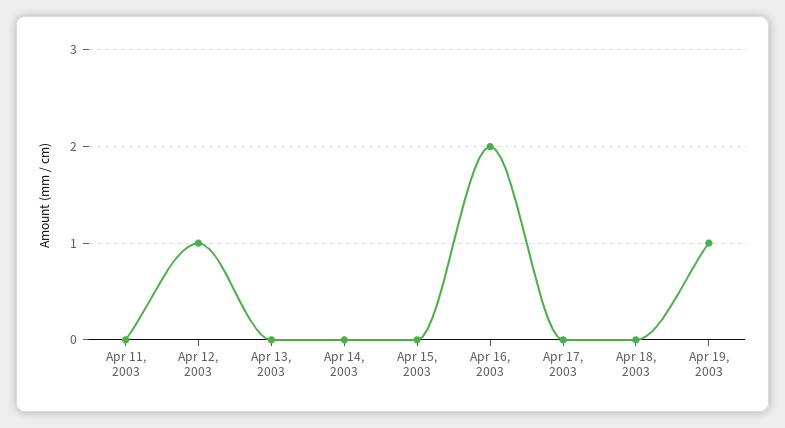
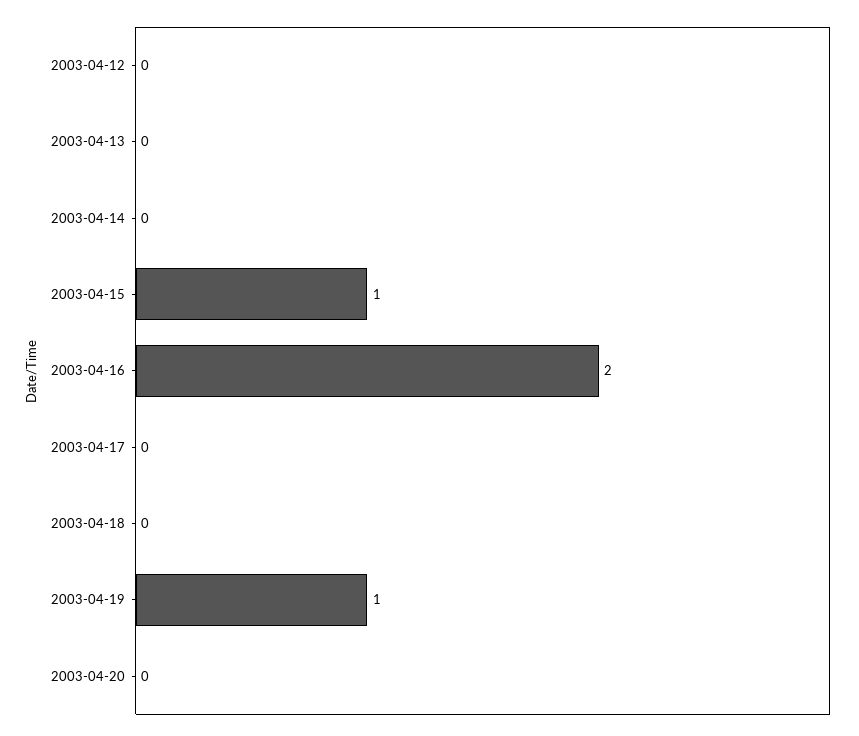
Apr 11, 2003: 0 -> none
Apr 12, 2003: 1 -> 0
Apr 15, 2003: 0 -> 1
2003-04-20: none -> 0

